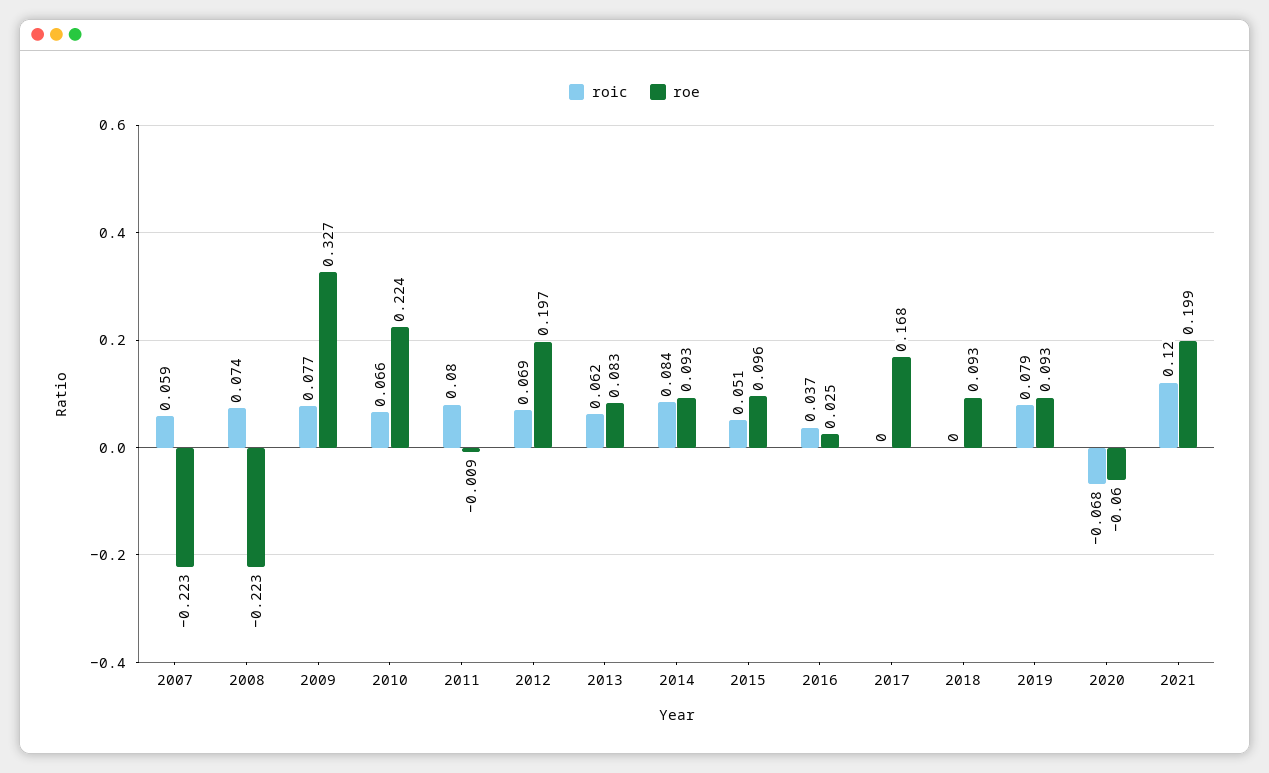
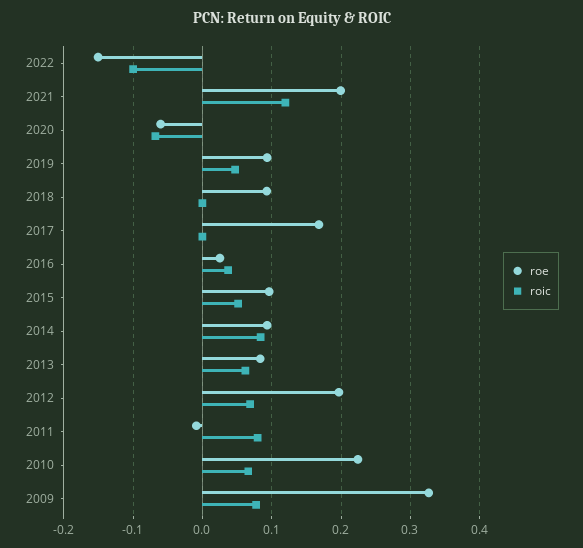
roic, 2007: 0.059 -> none
roe, 2007: -0.223 -> none
roic, 2008: 0.074 -> none
roe, 2008: -0.223 -> none
roic, 2019: 0.079 -> 0.05
roe, 2022: none -> -0.15
roic, 2022: none -> -0.1

